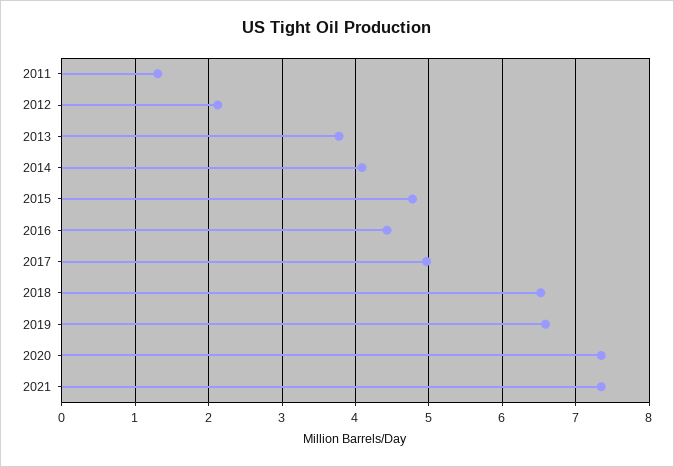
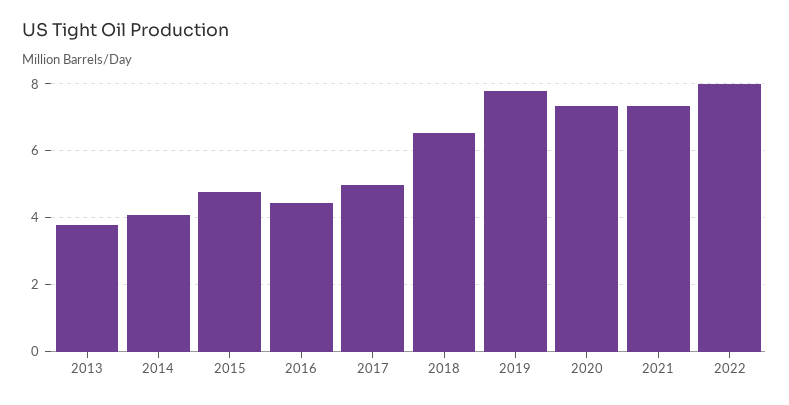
2011: 1.3 -> none
2012: 2.1 -> none
2019: 6.6 -> 7.8
2022: none -> 8

